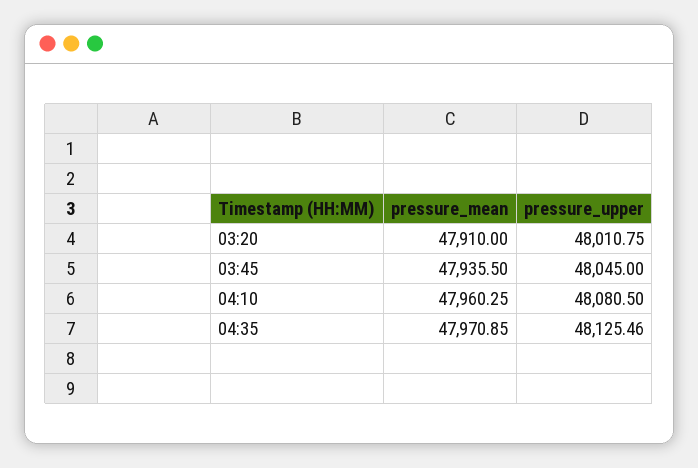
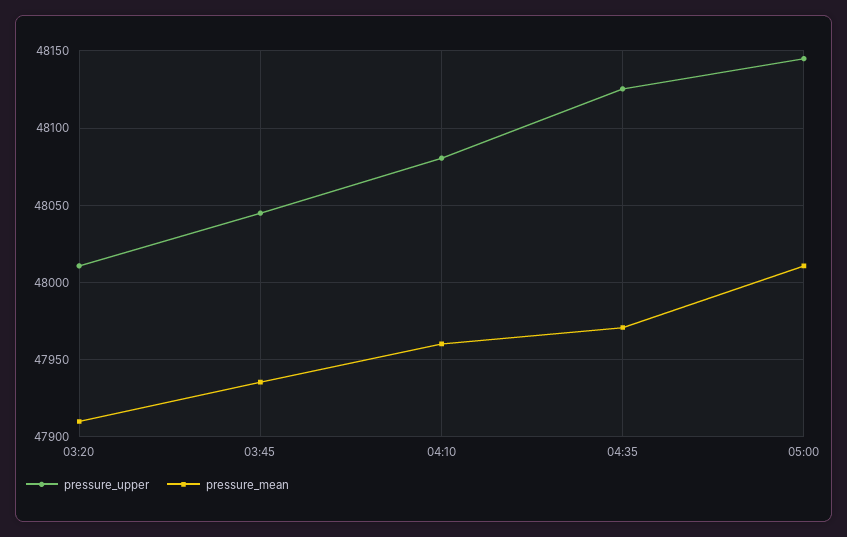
pressure_upper, 05:00: none -> 48145
pressure_mean, 05:00: none -> 48010

